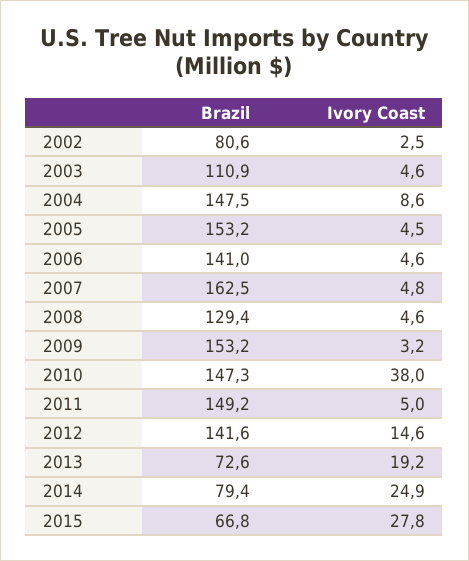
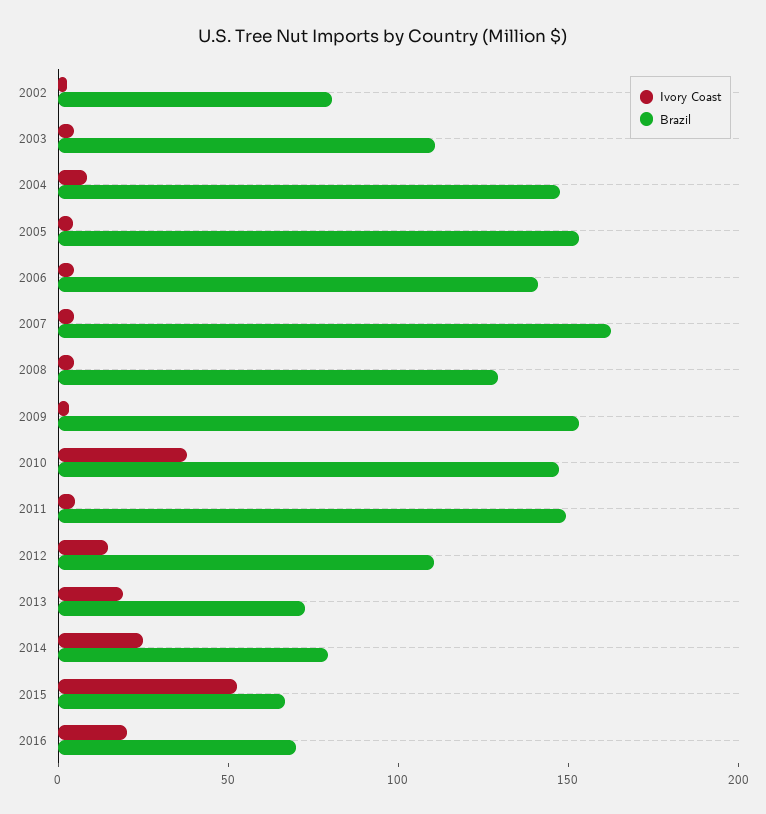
Brazil, 2012: 141.6 -> 110
Ivory Coast, 2015: 27.8 -> 50
Ivory Coast, 2016: none -> 20
Brazil, 2016: none -> 70

